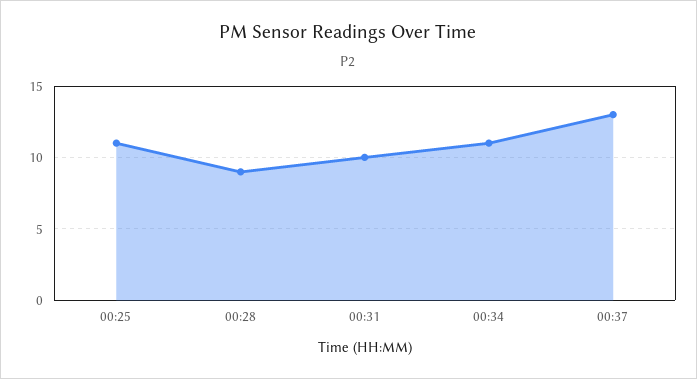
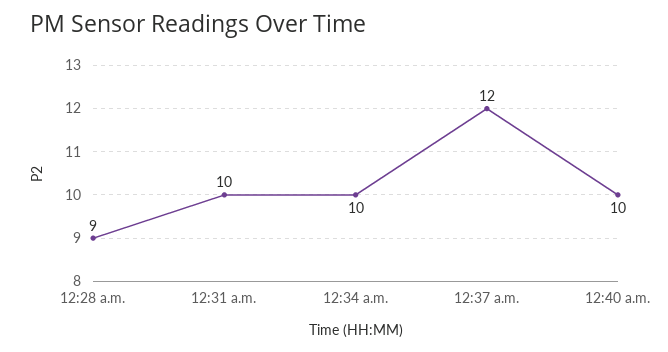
00:25: 11 -> none
00:34: 11 -> 10
00:37: 13 -> 12
12:40 a.m.: none -> 10

